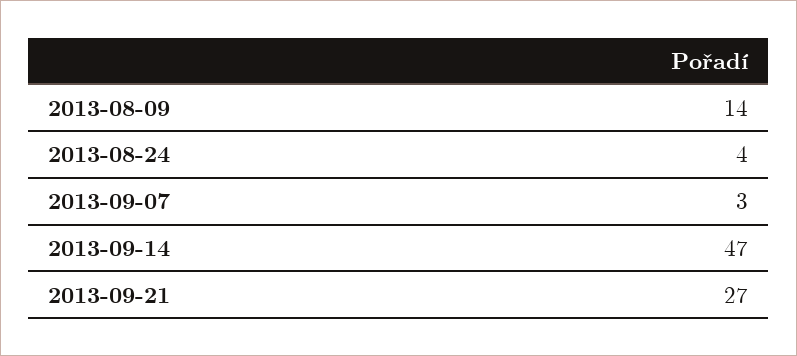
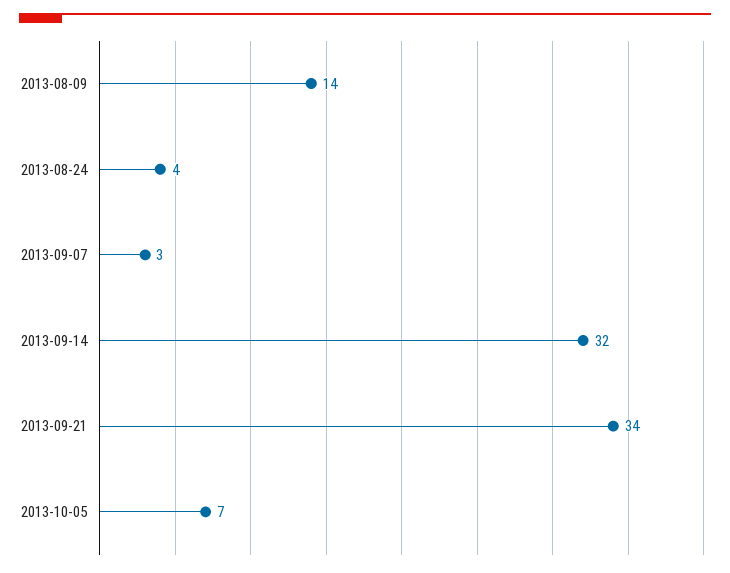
2013-09-14: 47 -> 32
2013-09-21: 27 -> 34
2013-10-05: none -> 7

